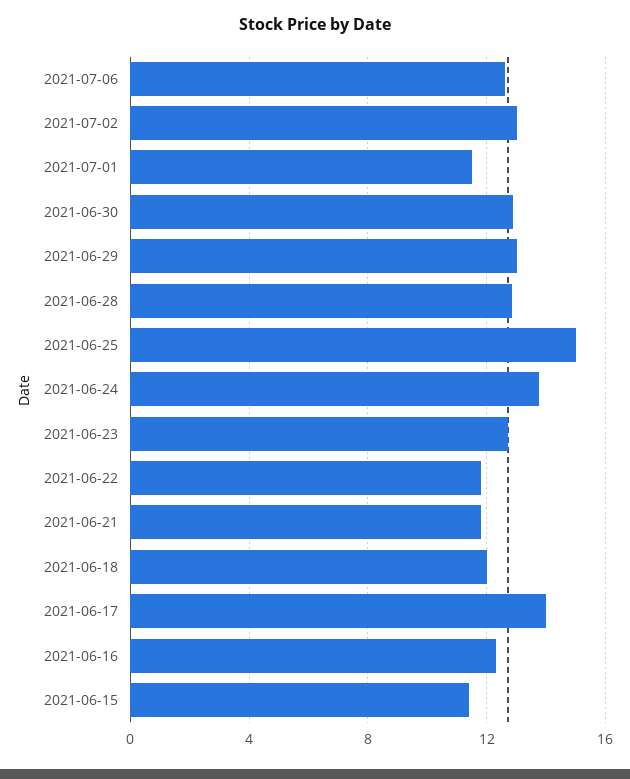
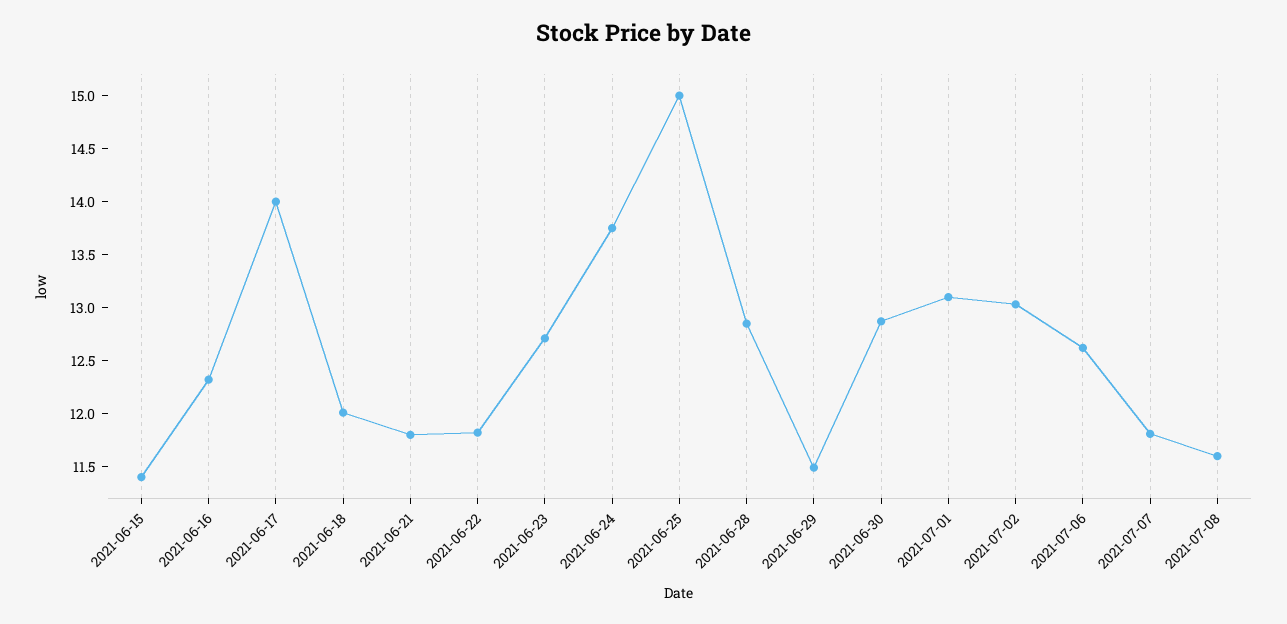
2021-07-01: 11.5 -> 13.1
2021-06-29: 13 -> 11.5
2021-07-07: none -> 11.8
2021-07-08: none -> 11.6

